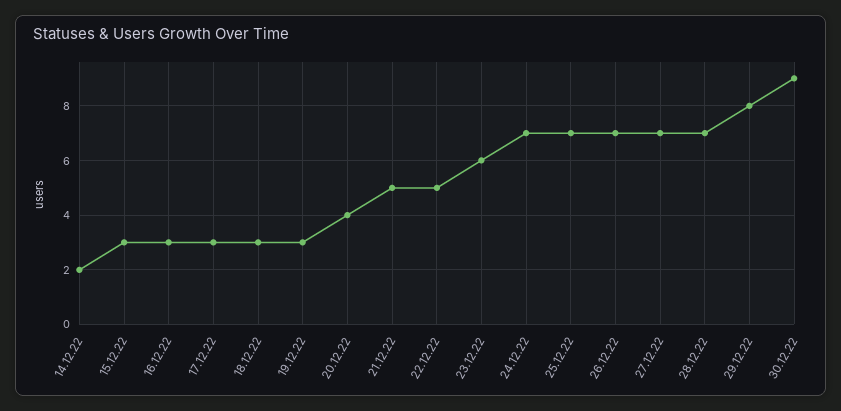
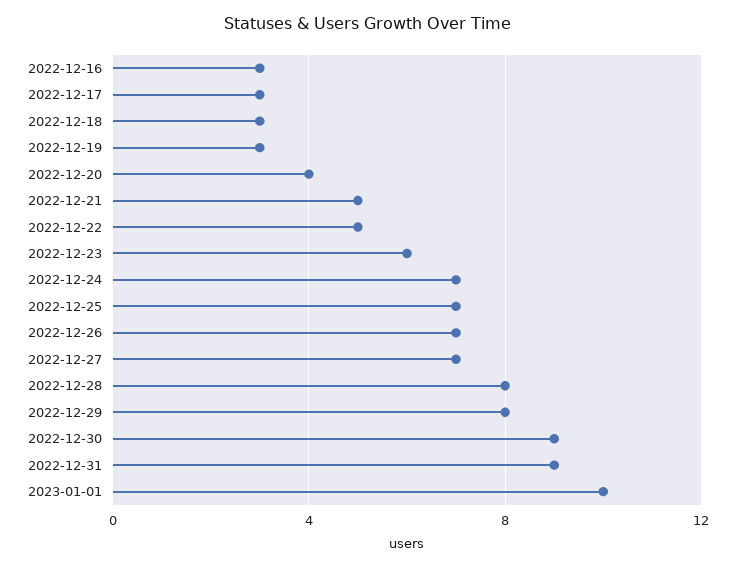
14.12.22: 2 -> none
15.12.22: 3 -> none
28.12.22: 7 -> 8
2022-12-31: none -> 9
2023-01-01: none -> 10

